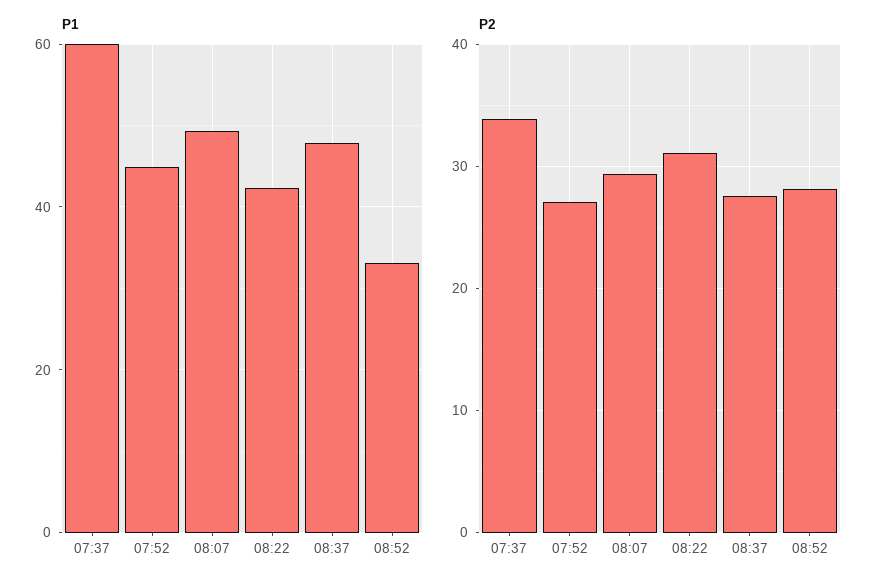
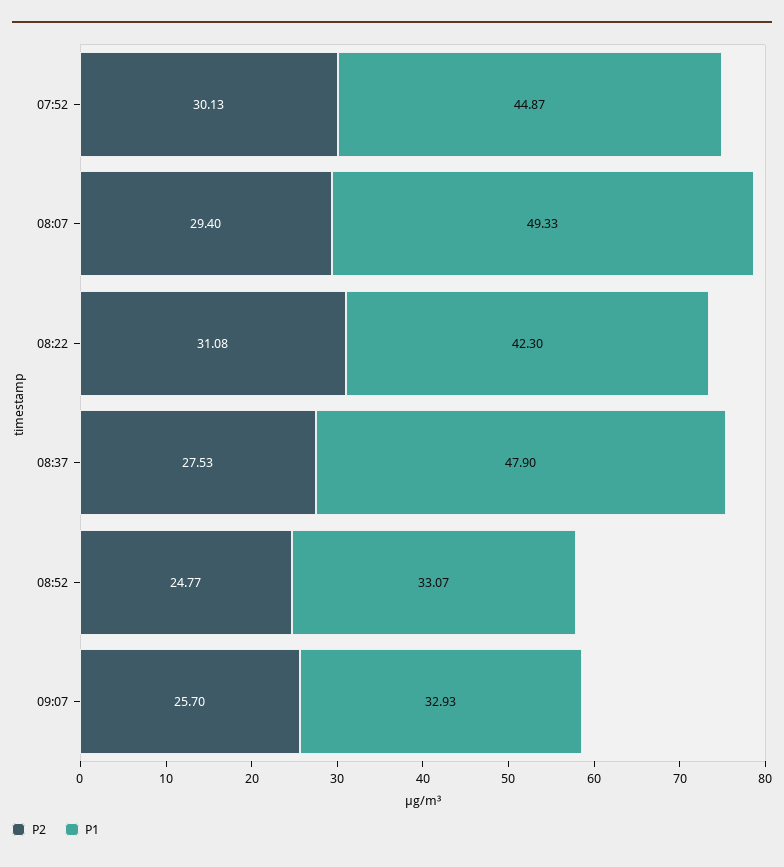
P1, 07:37: 60 -> none
P2, 07:37: 34 -> none
P2, 07:52: 27 -> 30.13
P2, 08:52: 28 -> 24.77
P2, 09:07: none -> 25.7
P1, 09:07: none -> 32.93

